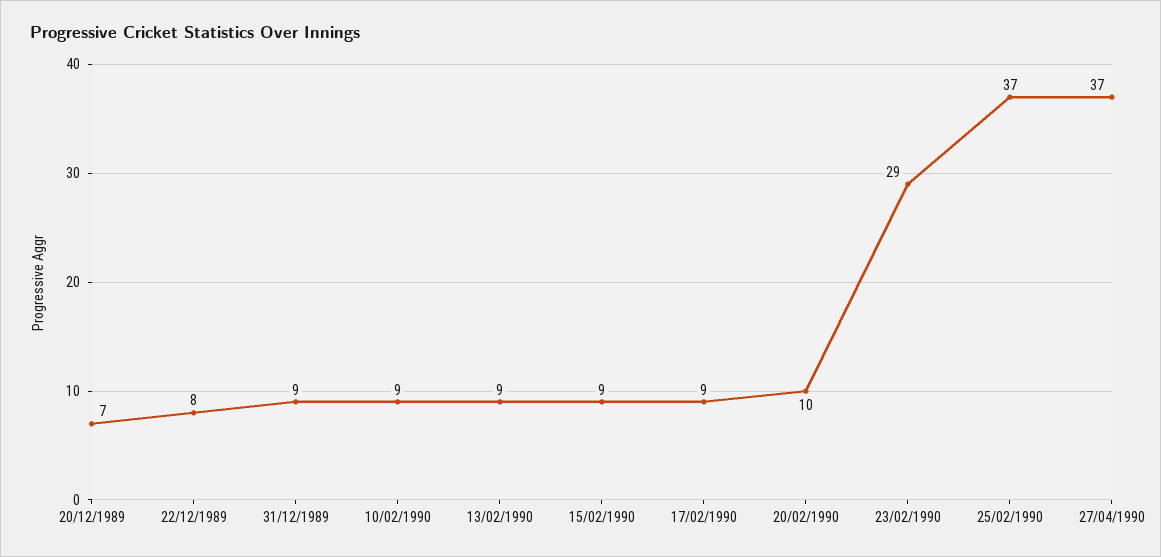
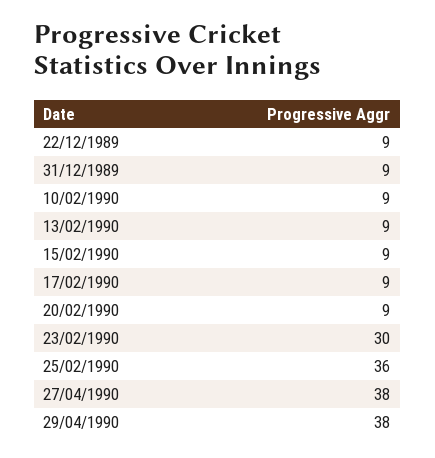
20/12/1989: 7 -> none
22/12/1989: 8 -> 9
20/02/1990: 10 -> 9
23/02/1990: 29 -> 30
25/02/1990: 37 -> 36
27/04/1990: 37 -> 38
29/04/1990: none -> 38

